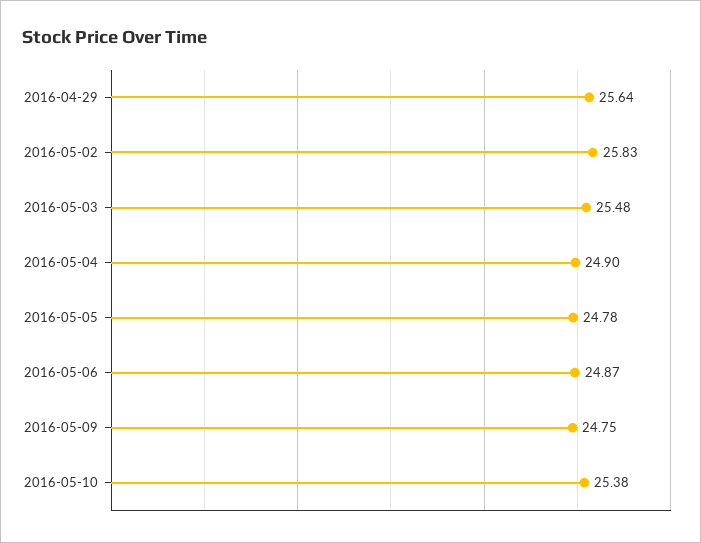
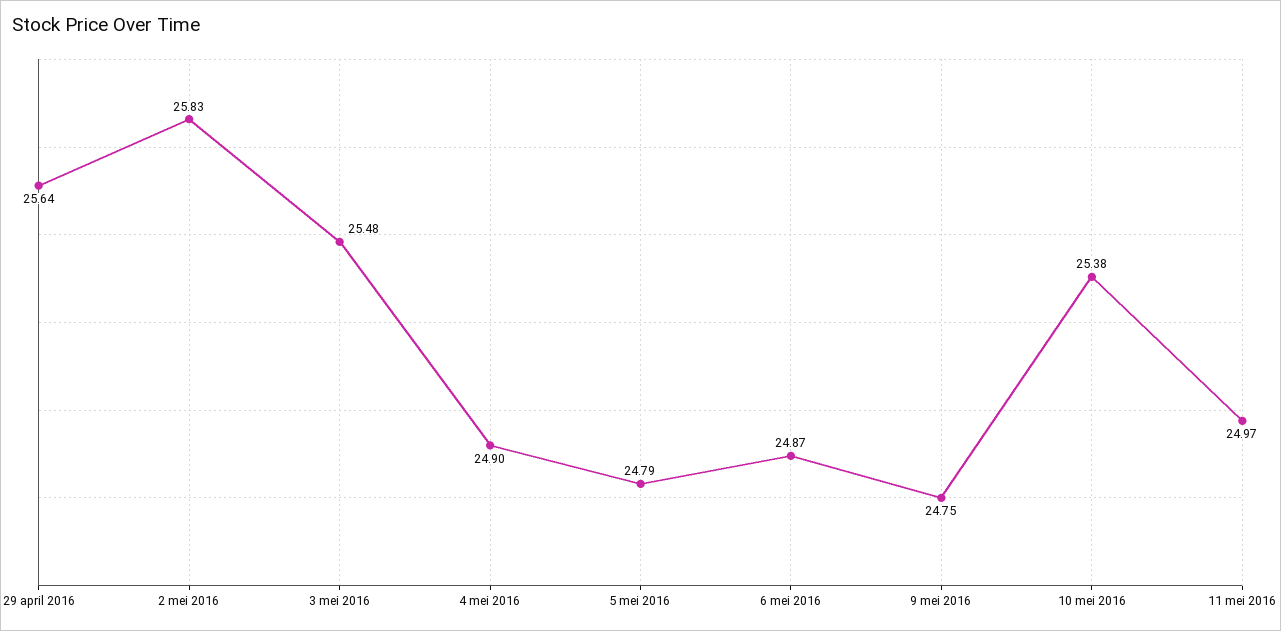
2016-05-05: 24.78 -> 24.79
11 mei 2016: none -> 24.97

